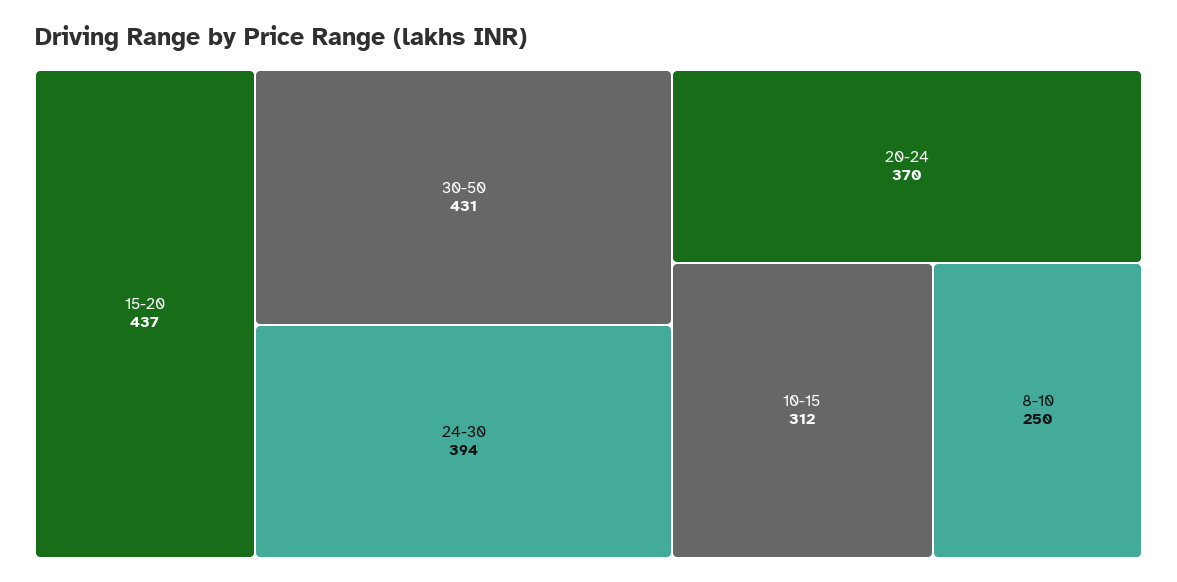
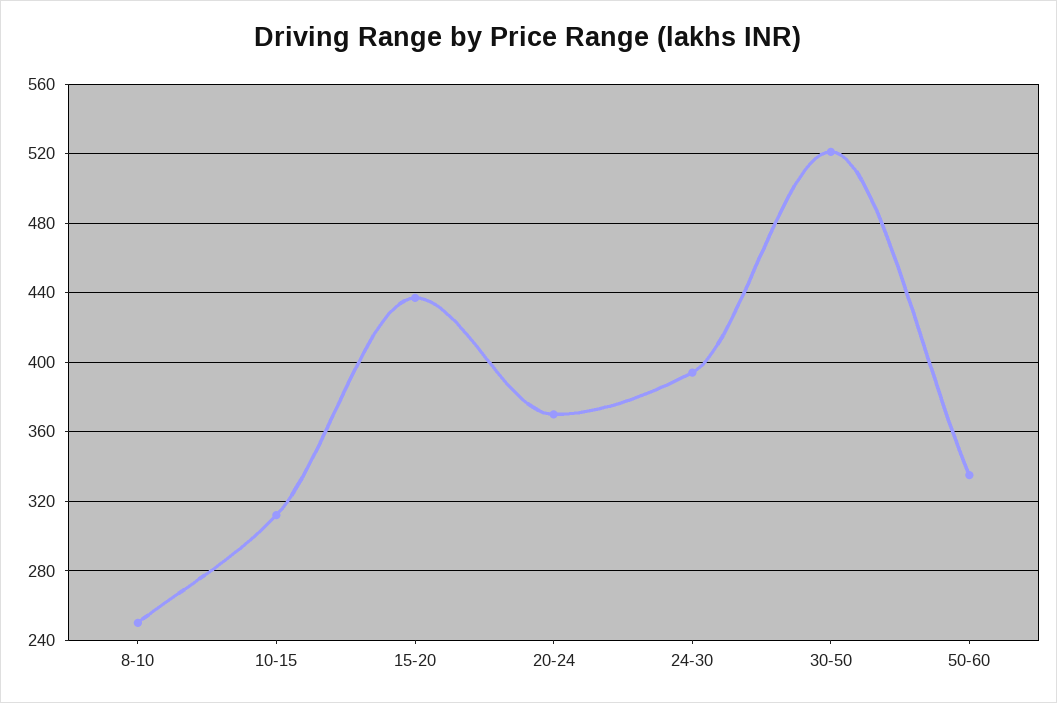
30-50: 431 -> 520
50-60: none -> 335

